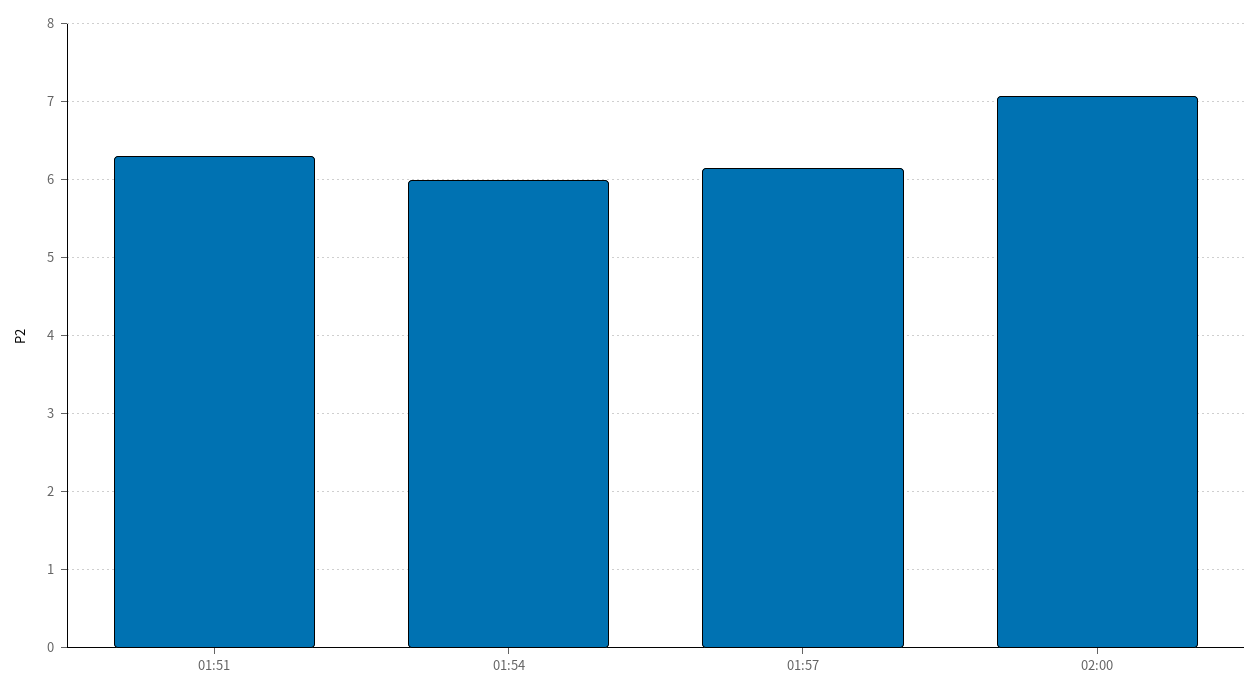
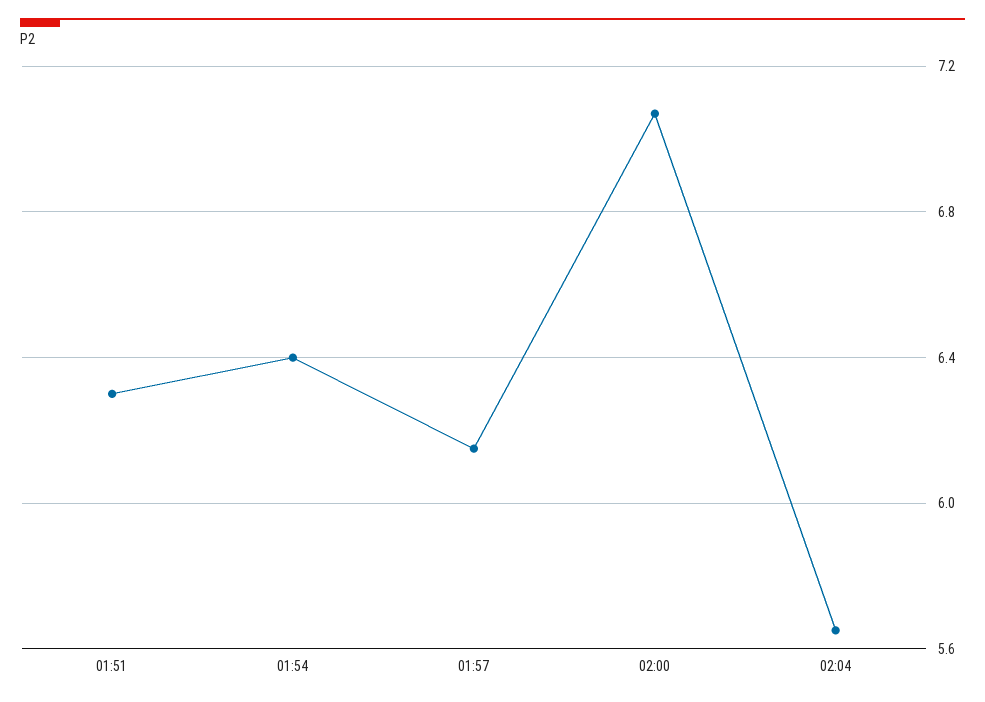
01:54: 6 -> 6.4
02:04: none -> 5.65

